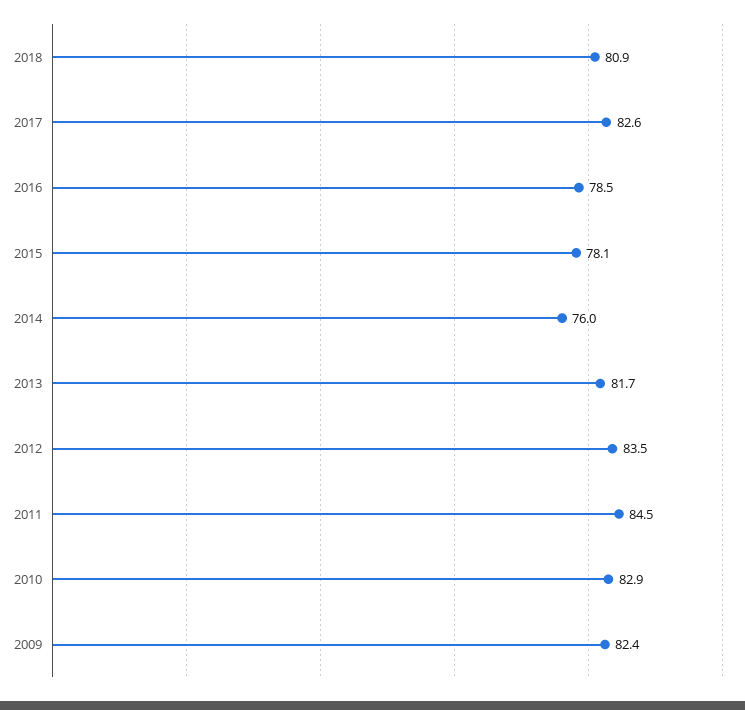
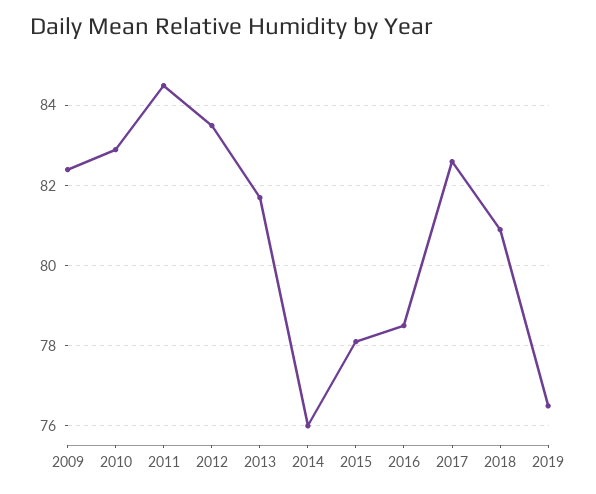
2019: none -> 76.5

